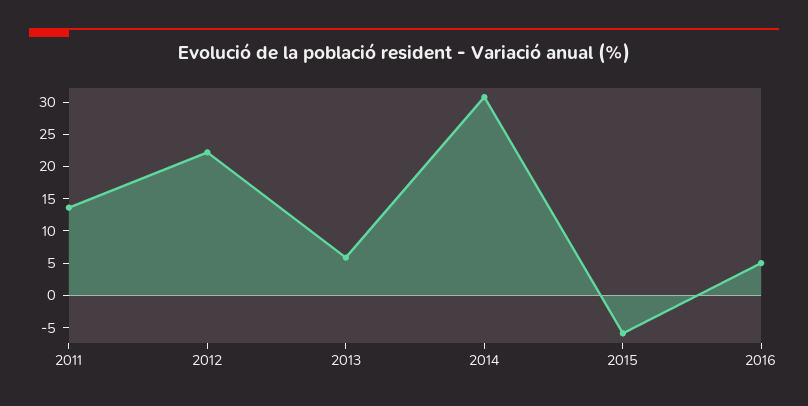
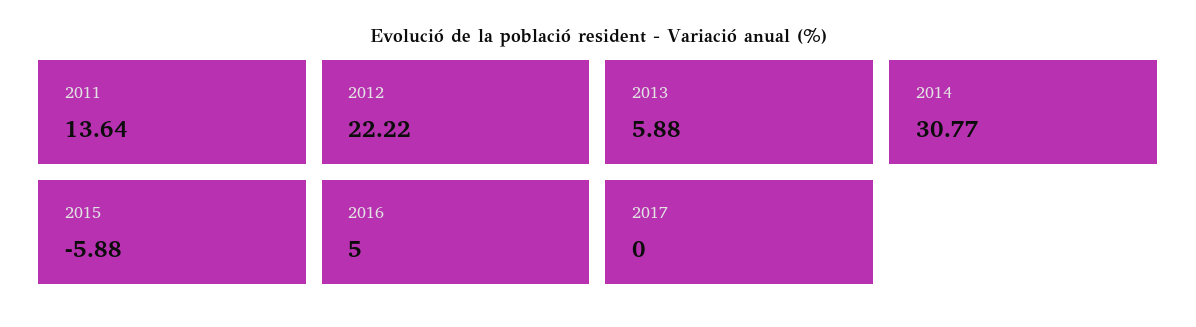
2017: none -> 0

